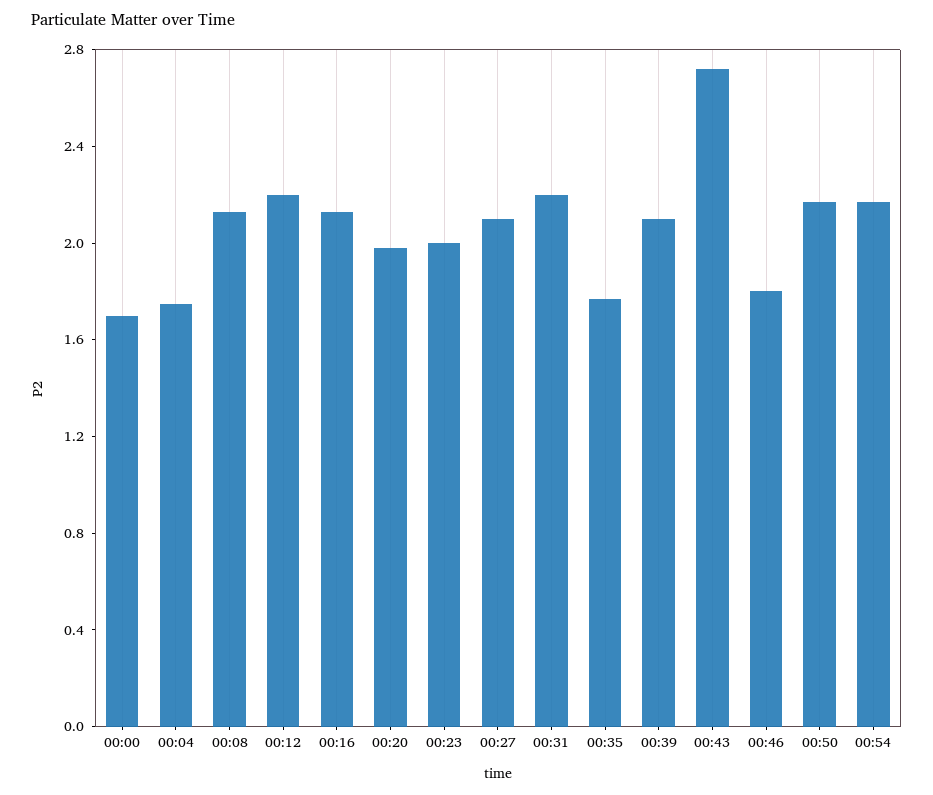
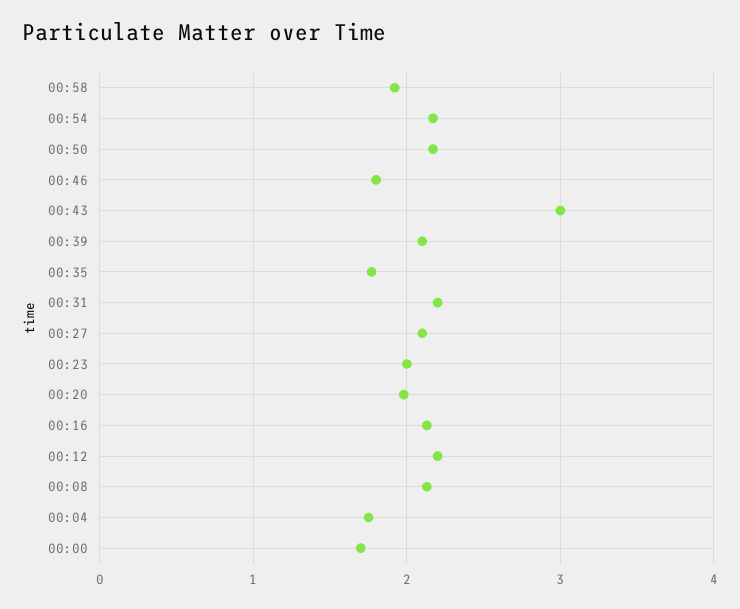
00:43: 2.7 -> 3
00:58: none -> 1.9

